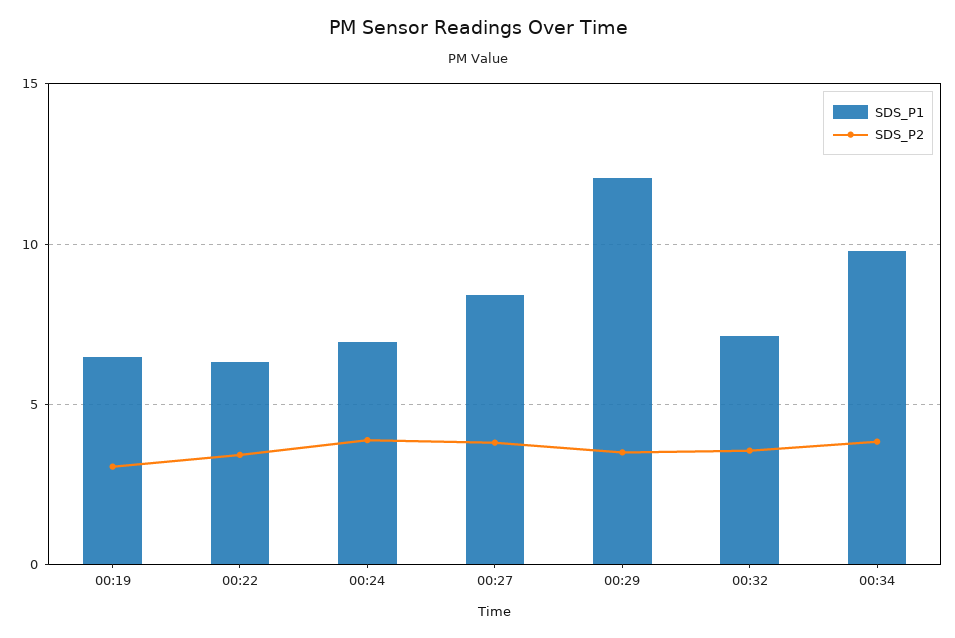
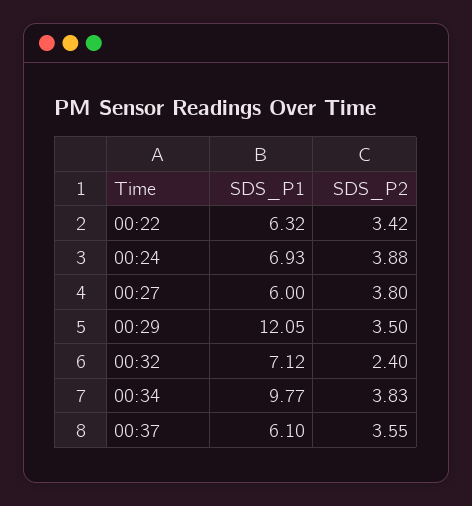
SDS_P1, 00:19: 6.5 -> none
SDS_P2, 00:19: 3 -> none
SDS_P1, 00:27: 8.5 -> 6
SDS_P2, 00:32: 3.5 -> 2.4
SDS_P1, 00:37: none -> 6.1
SDS_P2, 00:37: none -> 3.55

